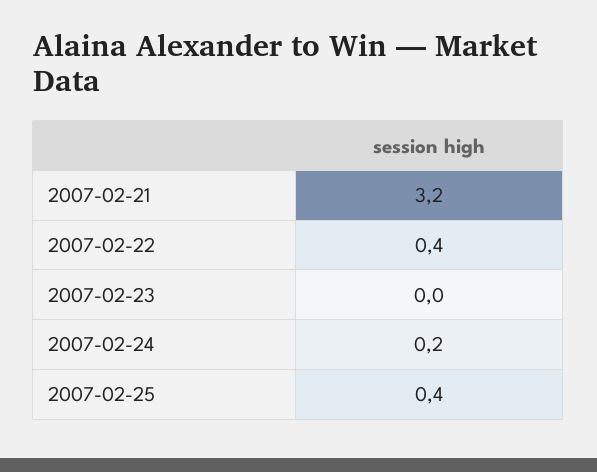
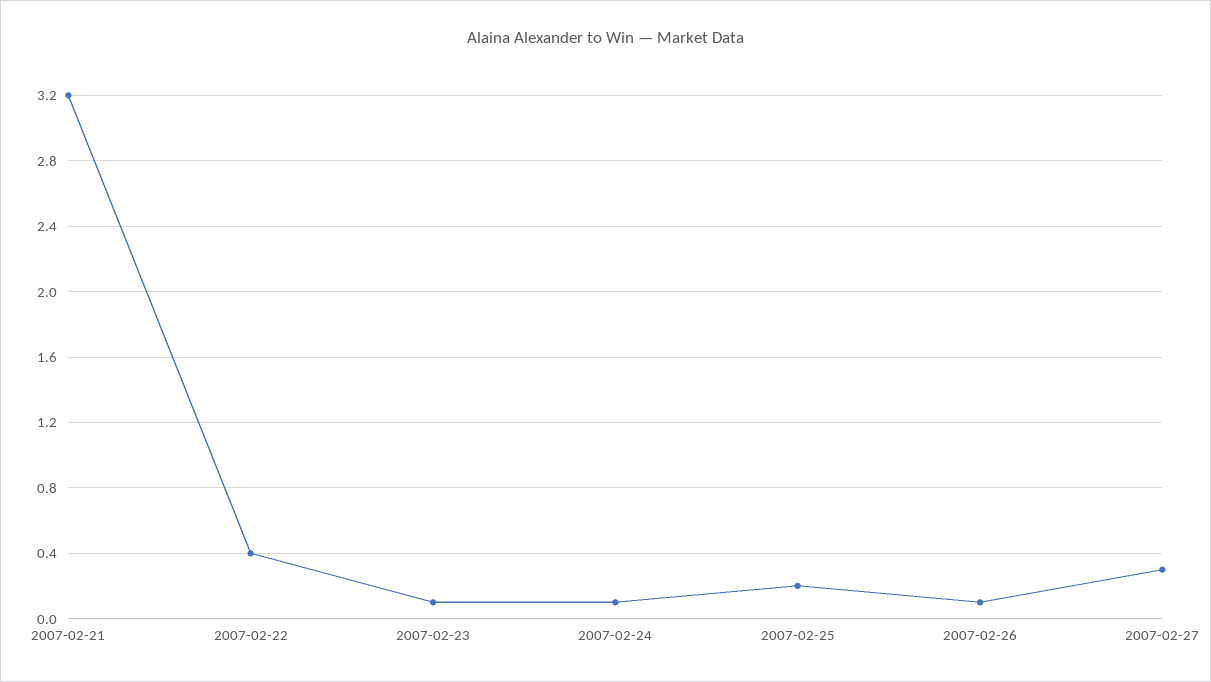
2007-02-23: 0 -> 0.1
2007-02-24: 0.2 -> 0.1
2007-02-25: 0.4 -> 0.2
2007-02-26: none -> 0.1
2007-02-27: none -> 0.3

